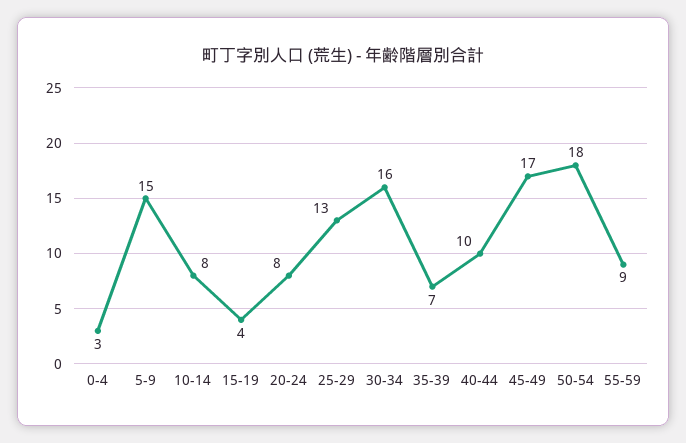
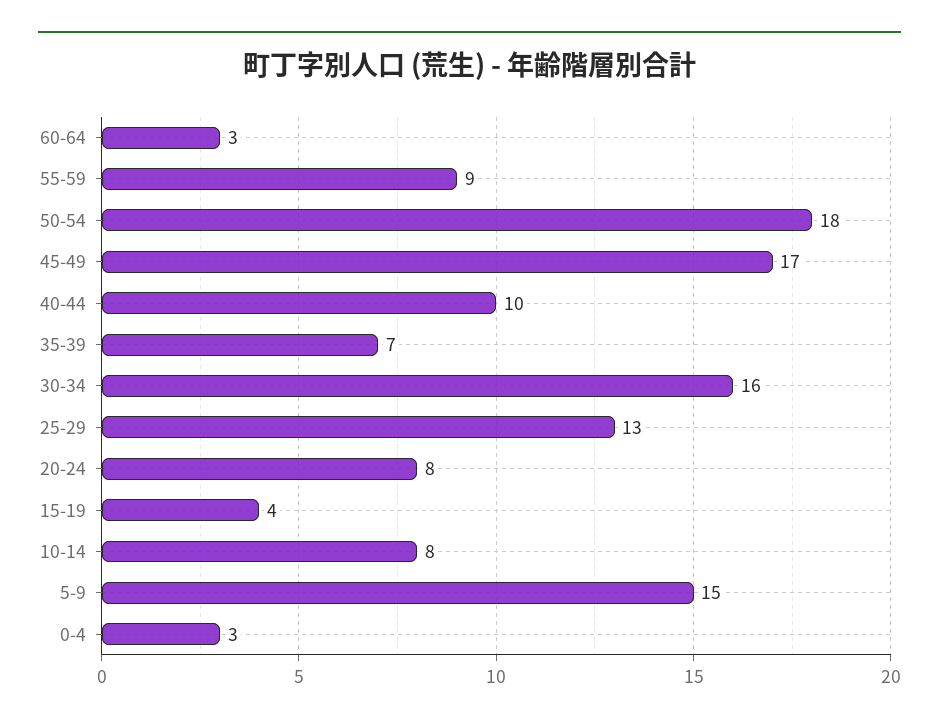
60-64: none -> 3

